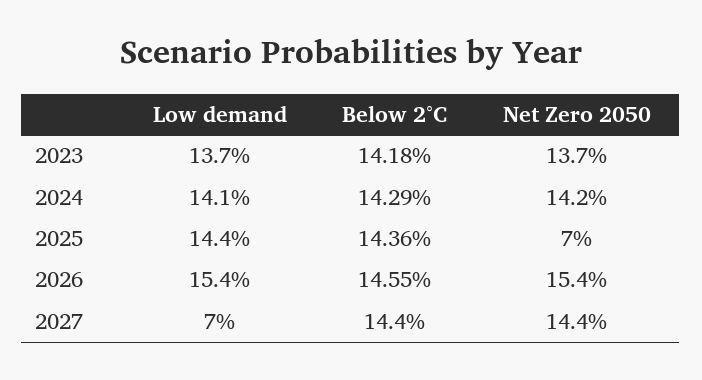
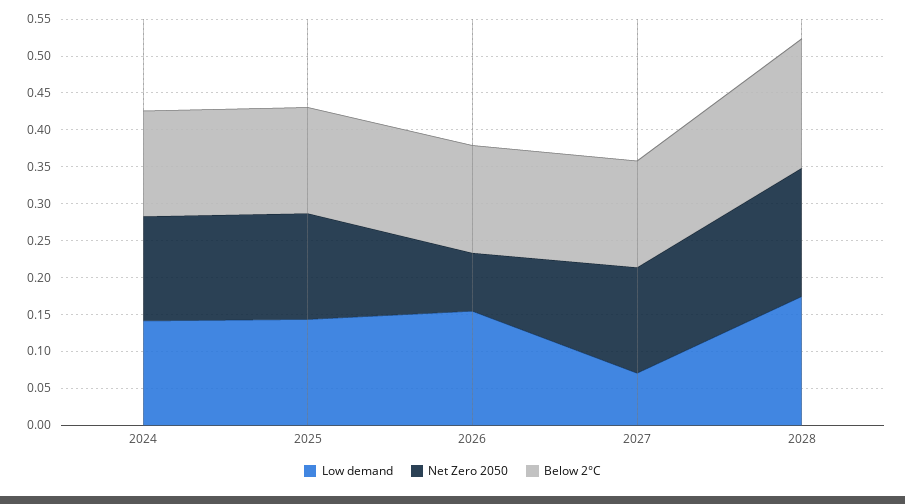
Low demand, 2023: 0.137 -> none
Below 2°C, 2023: 0.1418 -> none
Net Zero 2050, 2023: 0.137 -> none
Net Zero 2050, 2025: 0.07 -> 0.15
Net Zero 2050, 2026: 0.154 -> 0.075
Low demand, 2028: none -> 0.175
Net Zero 2050, 2028: none -> 0.175
Below 2°C, 2028: none -> 0.175

